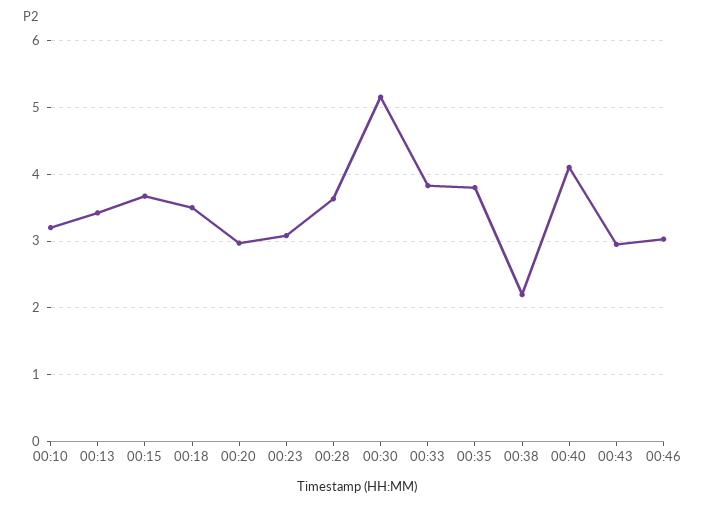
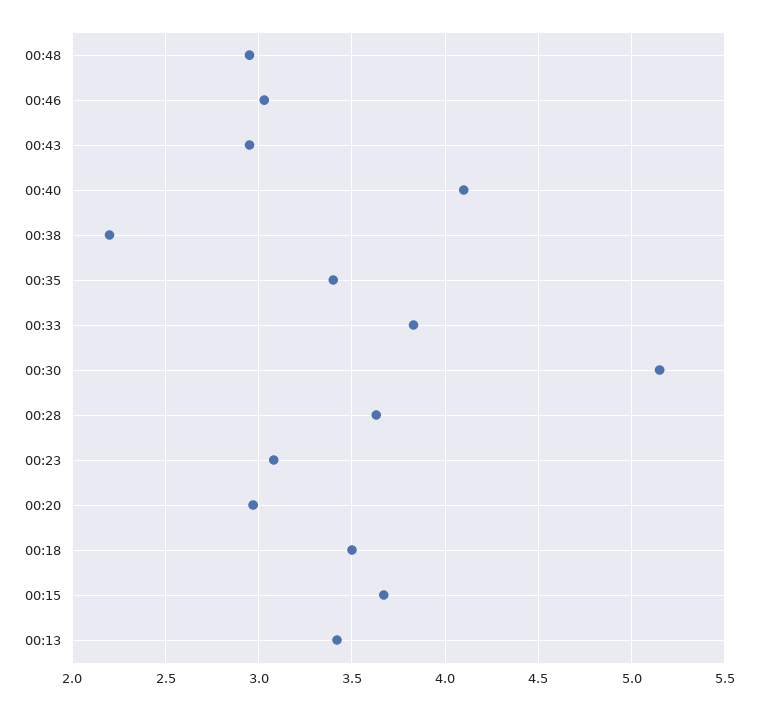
00:10: 3.2 -> none
00:35: 3.8 -> 3.4
00:48: none -> 2.95

